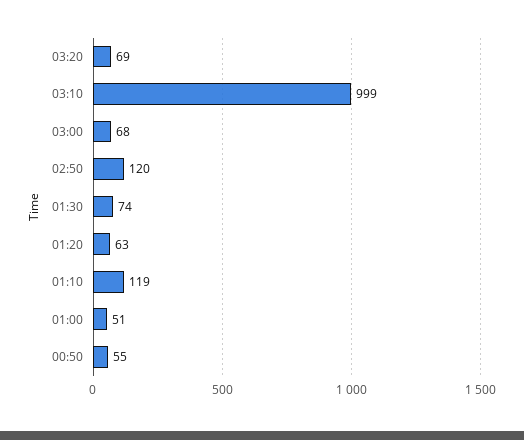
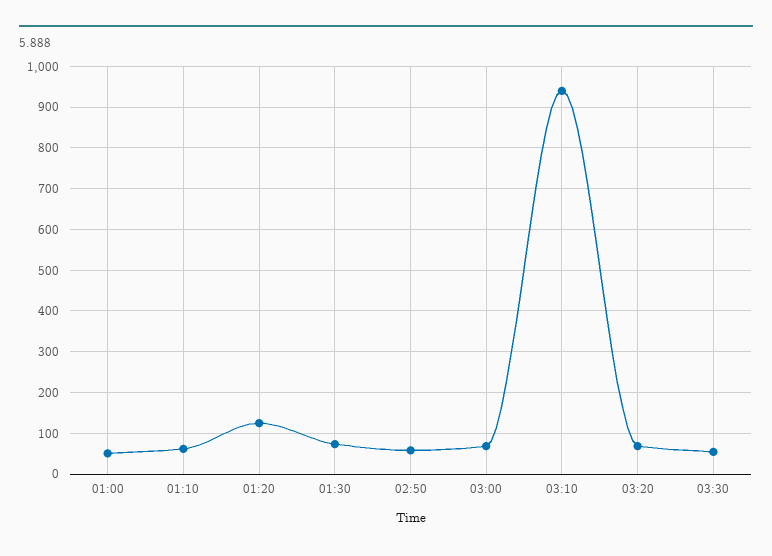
03:10: 999 -> 940
02:50: 120 -> 60
01:20: 63 -> 120
01:10: 119 -> 60
00:50: 55 -> none
03:30: none -> 60

